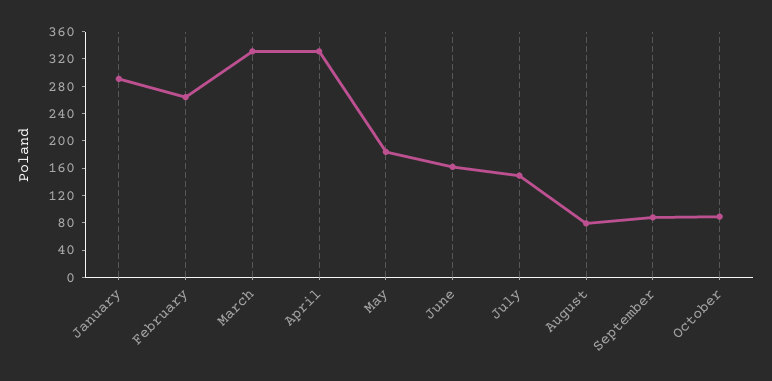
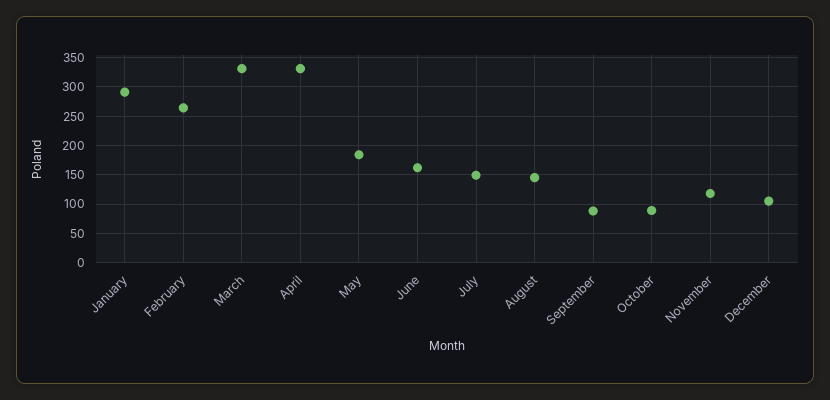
August: 80 -> 150
November: none -> 125
December: none -> 100

